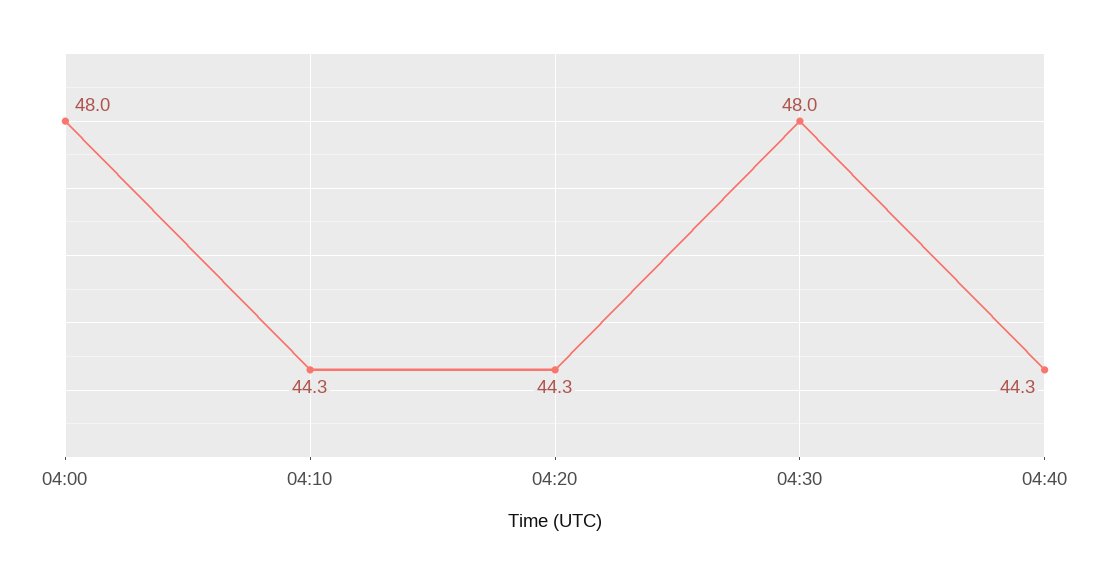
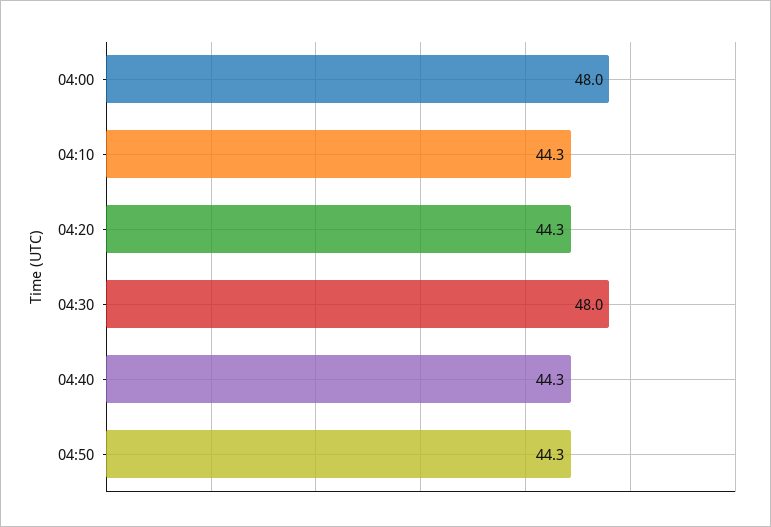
04:50: none -> 44.3

